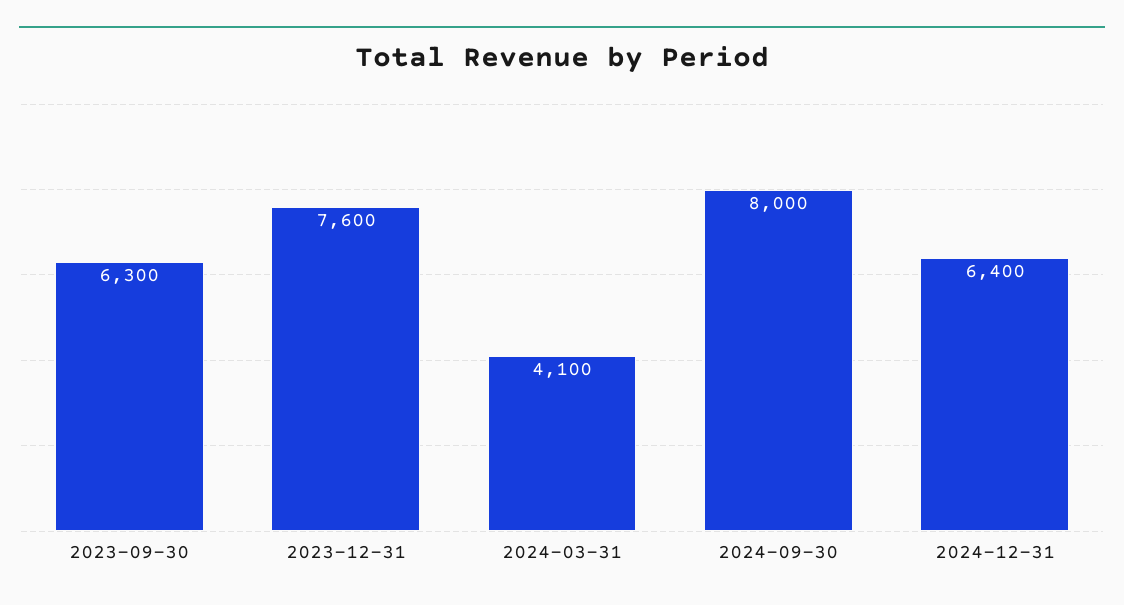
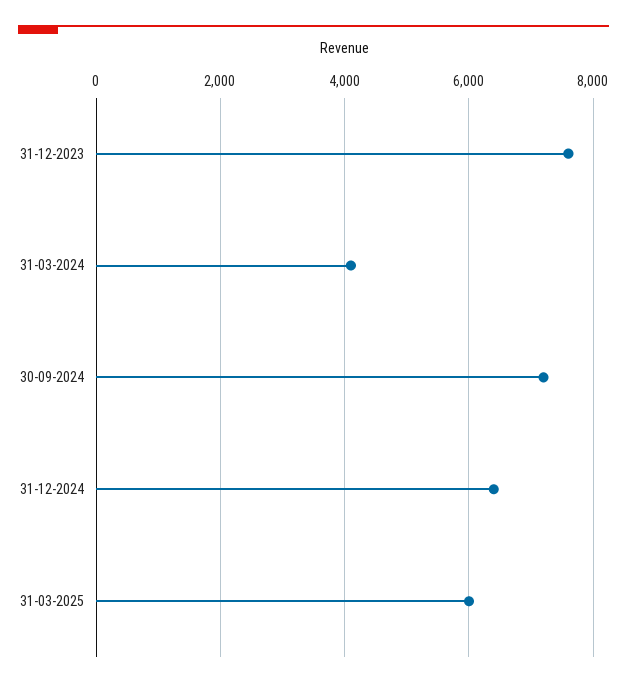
2023-09-30: 6300 -> none
2024-09-30: 8000 -> 7200
31-03-2025: none -> 6000

